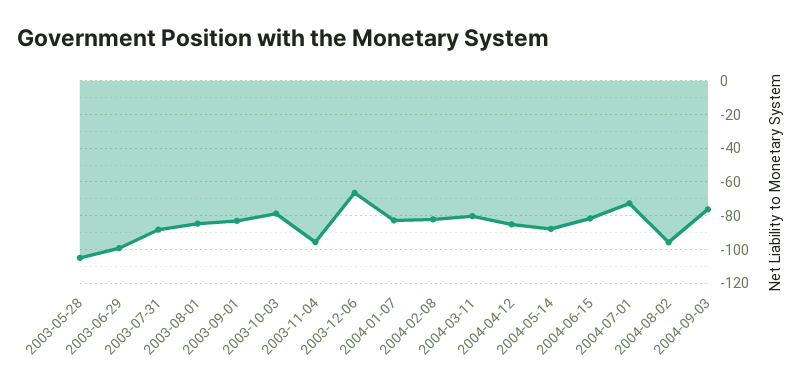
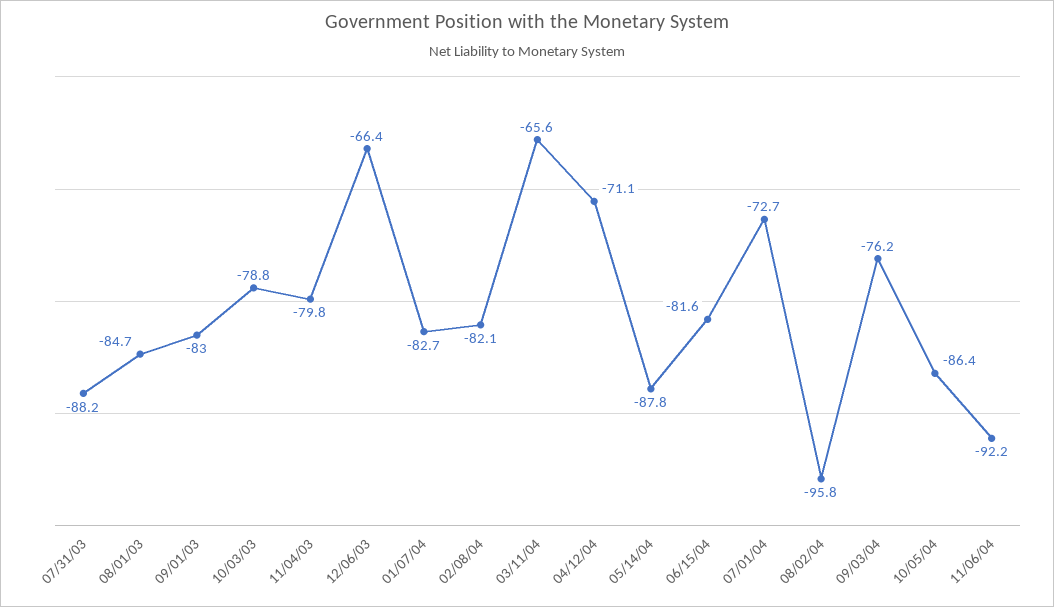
2003-05-28: -105 -> none
2003-06-29: -100 -> none
2003-11-04: -95 -> -79.8
2004-03-11: -80 -> -65.6
2004-04-12: -85 -> -71.1
10/05/04: none -> -86.4
11/06/04: none -> -92.2

